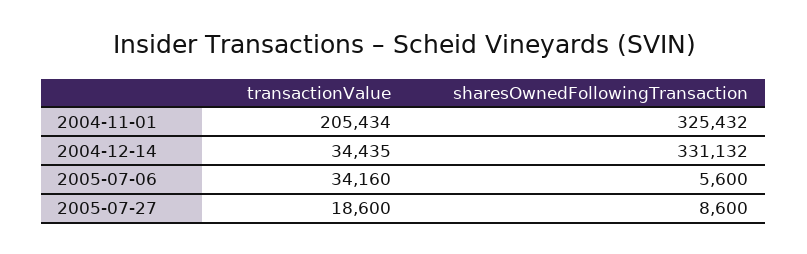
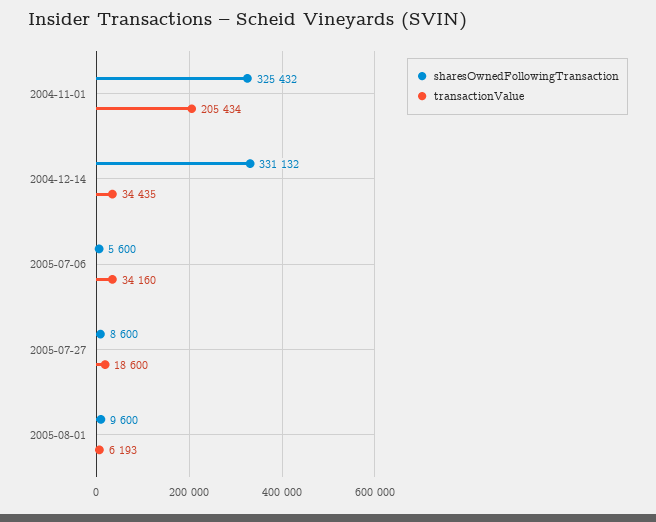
sharesOwnedFollowingTransaction, 2005-08-01: none -> 9600
transactionValue, 2005-08-01: none -> 6193

